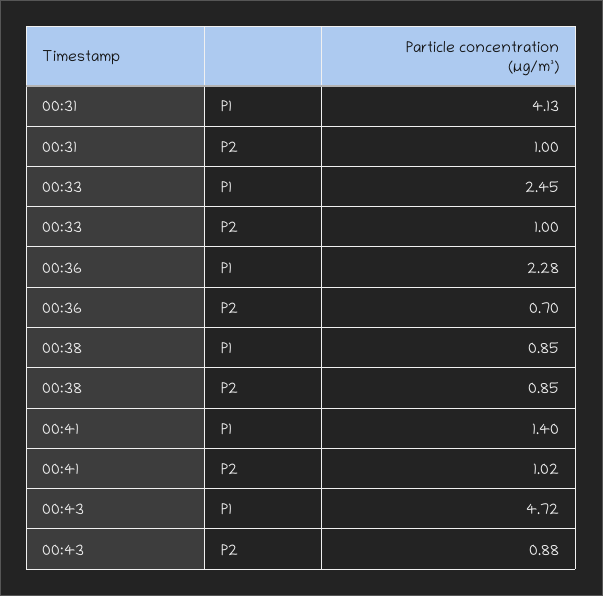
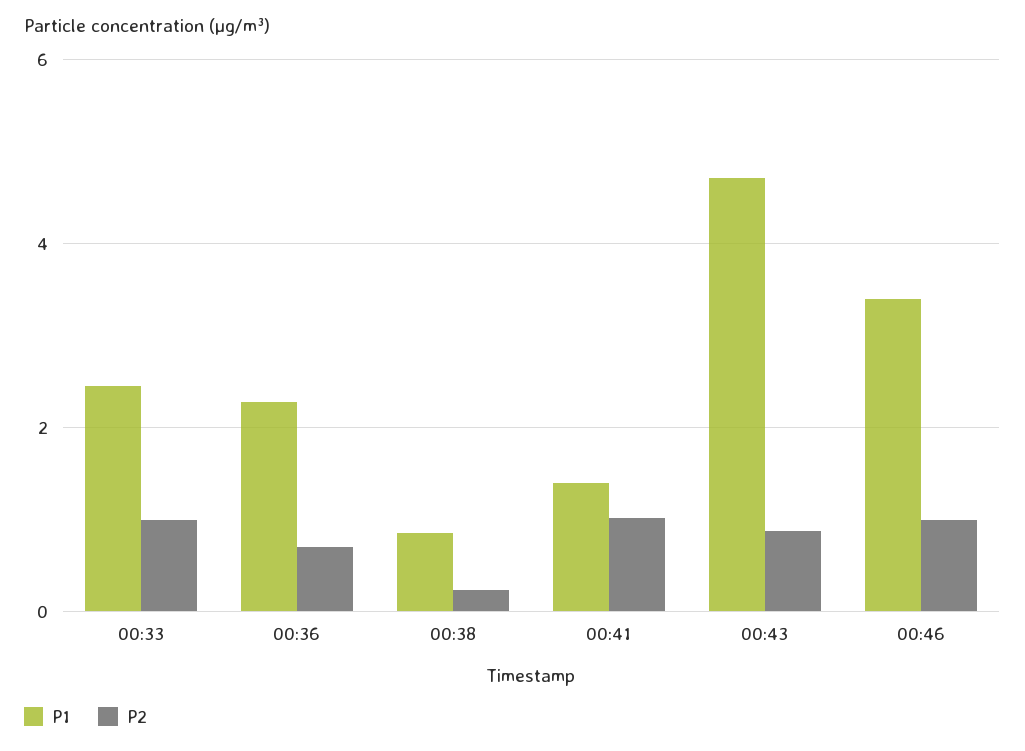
P1, 00:31: 4.13 -> none
P2, 00:31: 1 -> none
P2, 00:38: 0.85 -> 0.2
P1, 00:46: none -> 3.4
P2, 00:46: none -> 1

